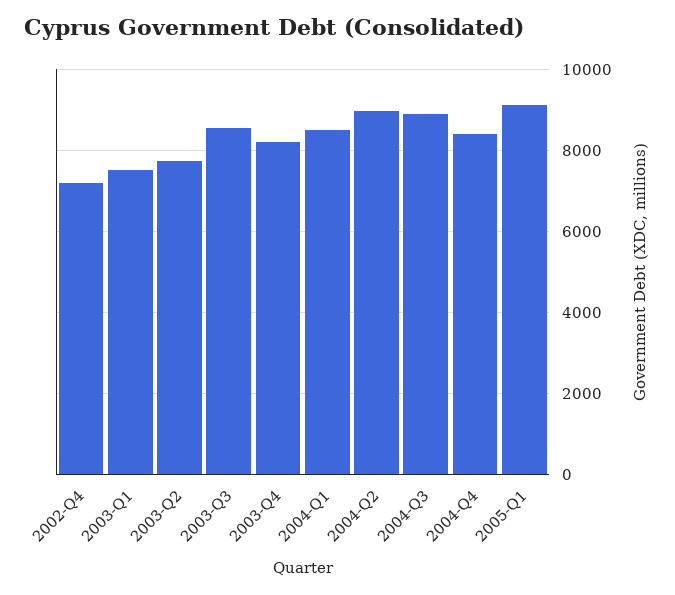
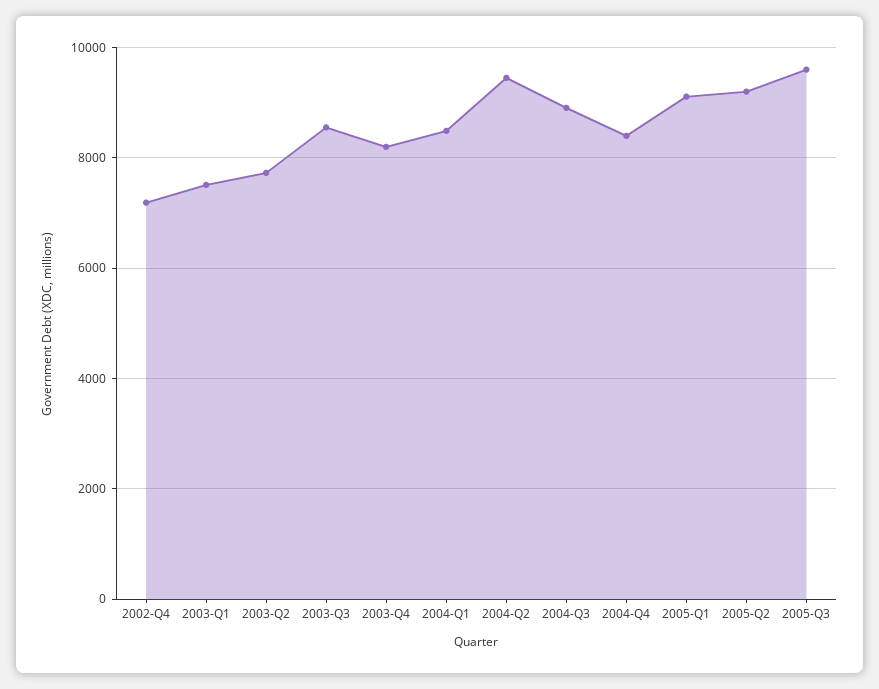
2004-Q2: 9000 -> 9400
2005-Q2: none -> 9200
2005-Q3: none -> 9600

